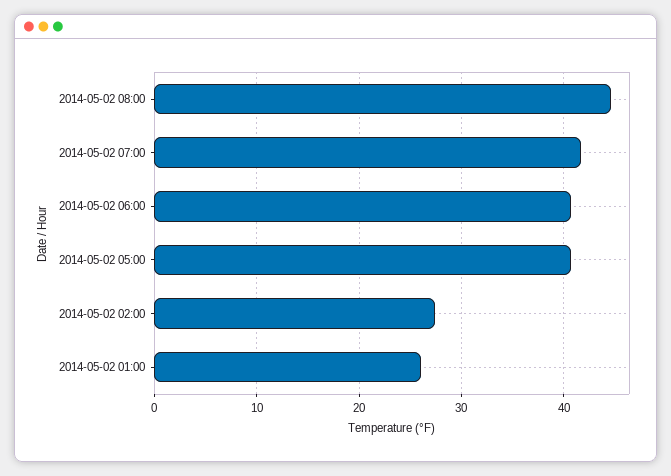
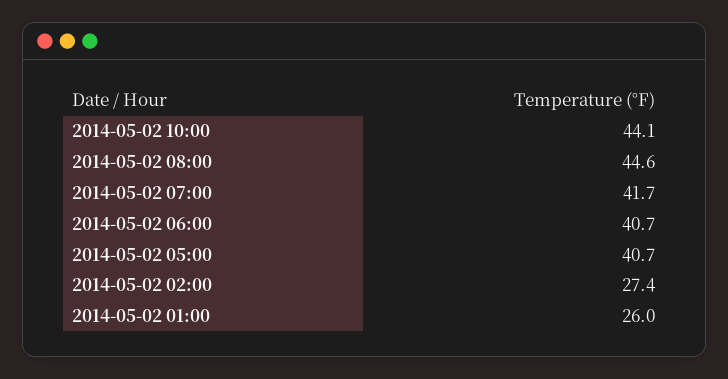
2014-05-02 10:00: none -> 44.1

